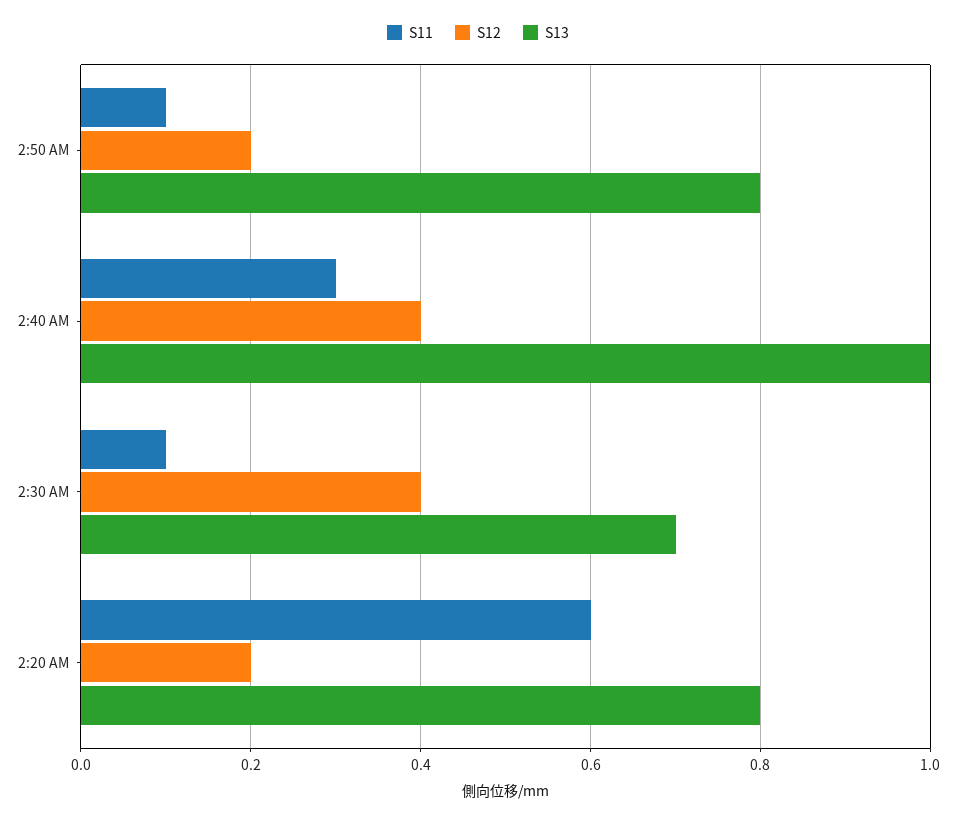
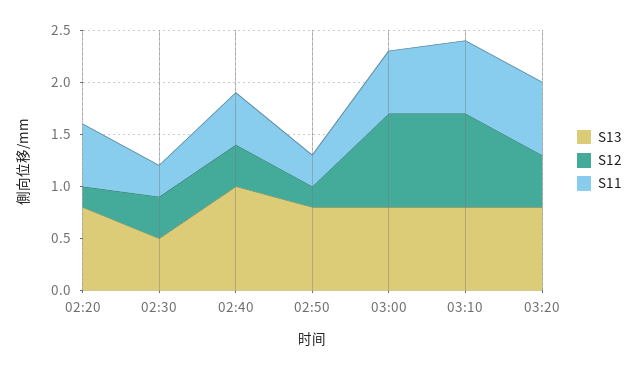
S11, 2:50 AM: 0.1 -> 0.3
S11, 2:40 AM: 0.3 -> 0.5
S11, 2:30 AM: 0.1 -> 0.3
S13, 2:30 AM: 0.7 -> 0.5
S13, 03:00: none -> 0.8
S12, 03:00: none -> 0.9
S11, 03:00: none -> 0.6
S13, 03:10: none -> 0.8
S12, 03:10: none -> 0.9
S11, 03:10: none -> 0.7
S13, 03:20: none -> 0.8
S12, 03:20: none -> 0.5
S11, 03:20: none -> 0.7

